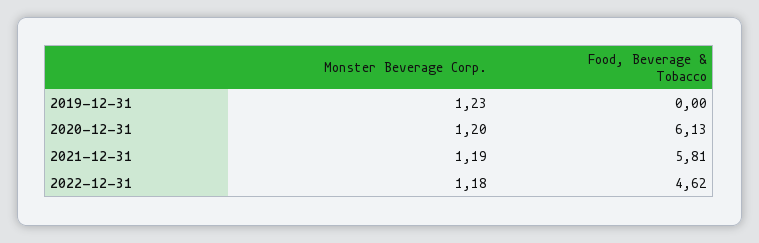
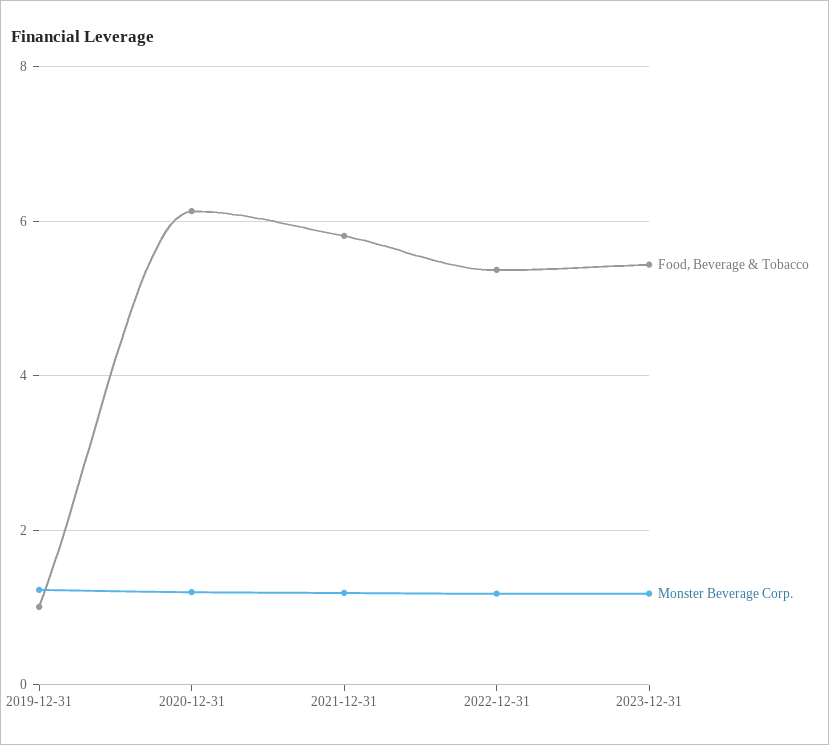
Food, Beverage & Tobacco, 2019-12-31: 0 -> 1
Food, Beverage & Tobacco, 2022-12-31: 4.62 -> 5.4
Food, Beverage & Tobacco, 2023-12-31: none -> 5.4
Monster Beverage Corp., 2023-12-31: none -> 1.2

